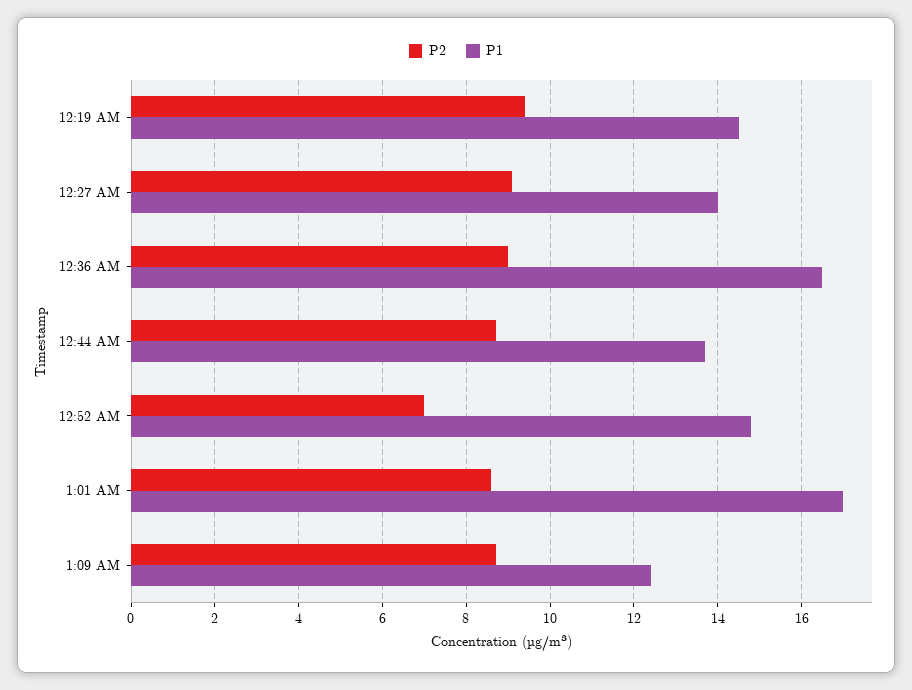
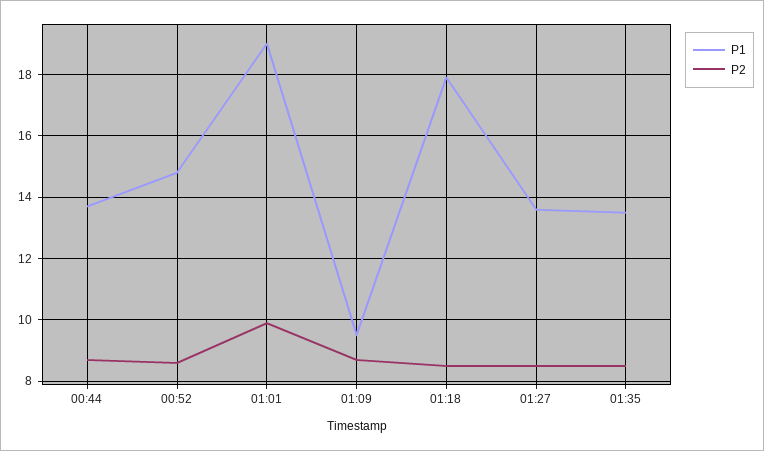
P2, 12:19 AM: 9.5 -> none
P1, 12:19 AM: 14.5 -> none
P2, 12:27 AM: 9 -> none
P1, 12:27 AM: 14 -> none
P2, 12:36 AM: 9 -> none
P1, 12:36 AM: 16.5 -> none
P2, 12:52 AM: 7 -> 8.5
P2, 1:01 AM: 8.5 -> 10
P1, 1:01 AM: 17 -> 19
P1, 1:09 AM: 12.5 -> 9.5
P1, 01:18: none -> 18
P2, 01:18: none -> 8.5
P1, 01:27: none -> 13.5
P2, 01:27: none -> 8.5
P1, 01:35: none -> 13.5
P2, 01:35: none -> 8.5

